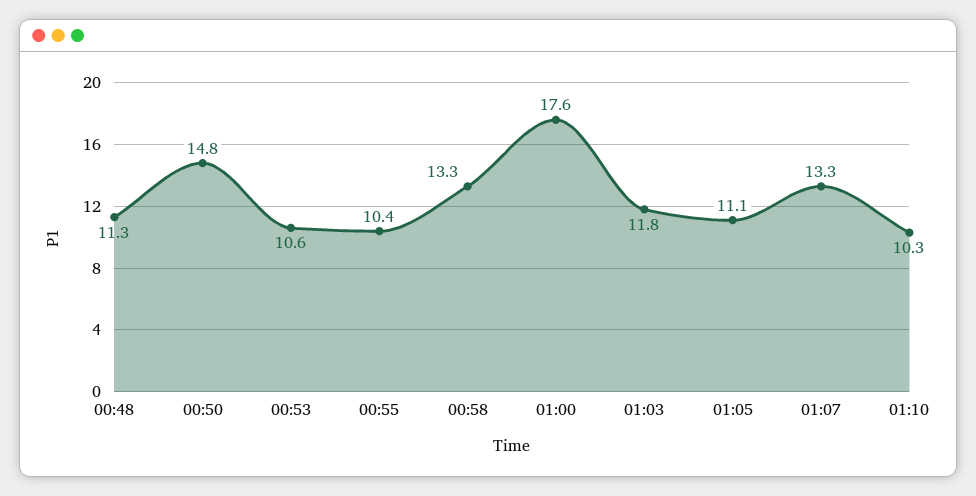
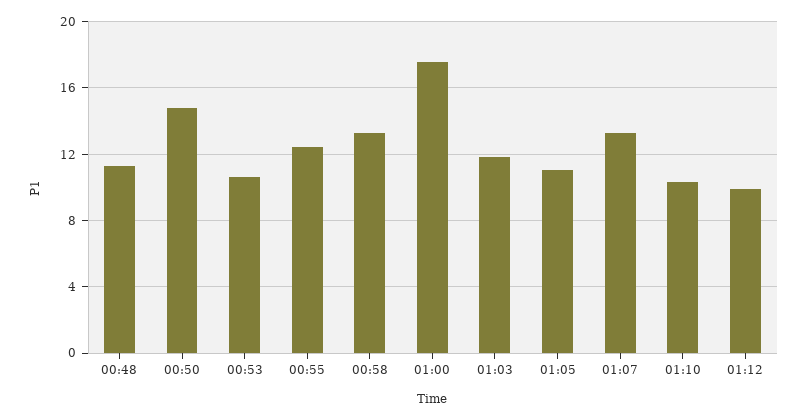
00:55: 10.4 -> 12.5
01:12: none -> 10

